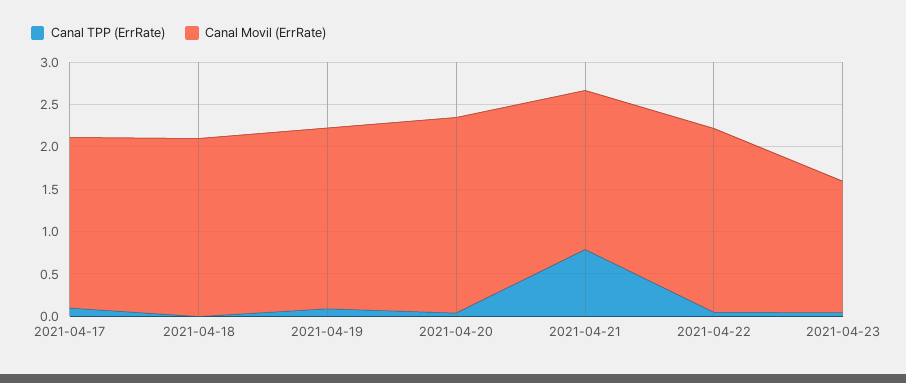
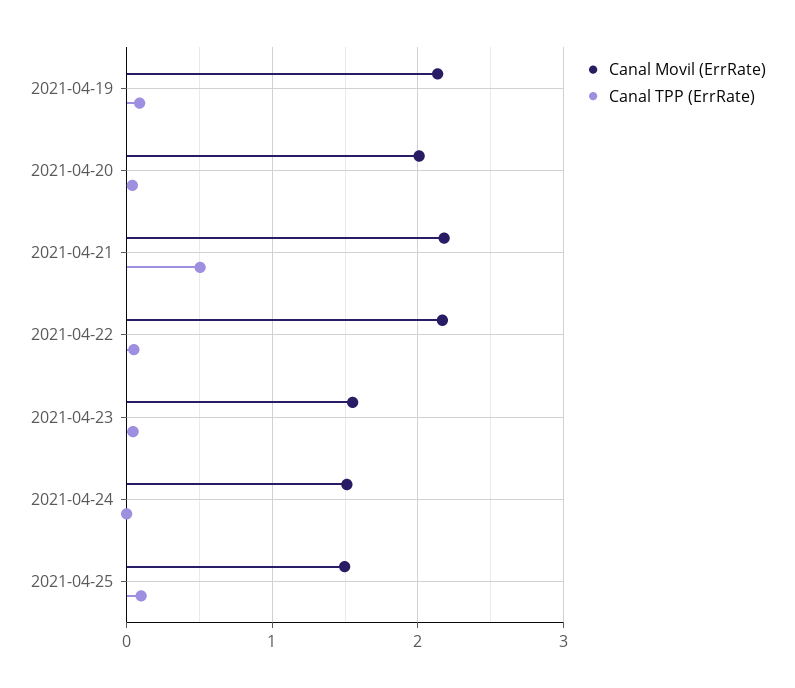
Canal TPP (ErrRate), 2021-04-17: 0.1 -> none
Canal Movil (ErrRate), 2021-04-17: 2 -> none
Canal TPP (ErrRate), 2021-04-18: 0 -> none
Canal Movil (ErrRate), 2021-04-18: 2.1 -> none
Canal Movil (ErrRate), 2021-04-20: 2.3 -> 2
Canal TPP (ErrRate), 2021-04-21: 0.8 -> 0.5
Canal Movil (ErrRate), 2021-04-21: 1.9 -> 2.2
Canal Movil (ErrRate), 2021-04-24: none -> 1.5
Canal TPP (ErrRate), 2021-04-24: none -> 0
Canal Movil (ErrRate), 2021-04-25: none -> 1.5
Canal TPP (ErrRate), 2021-04-25: none -> 0.1

